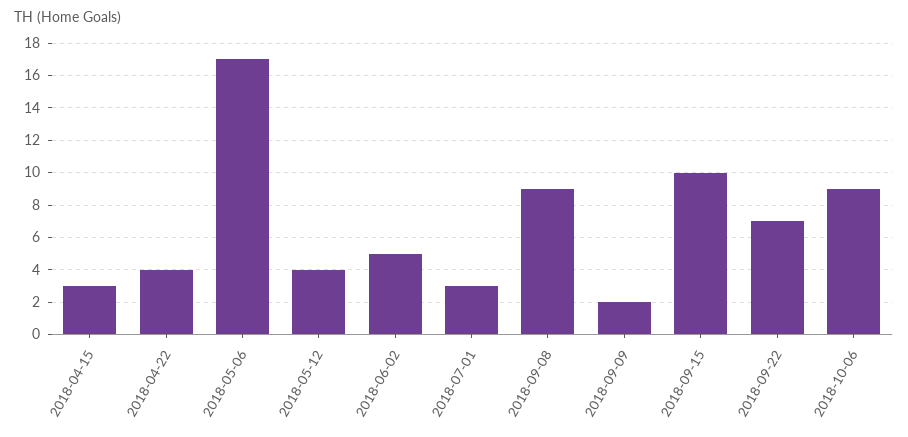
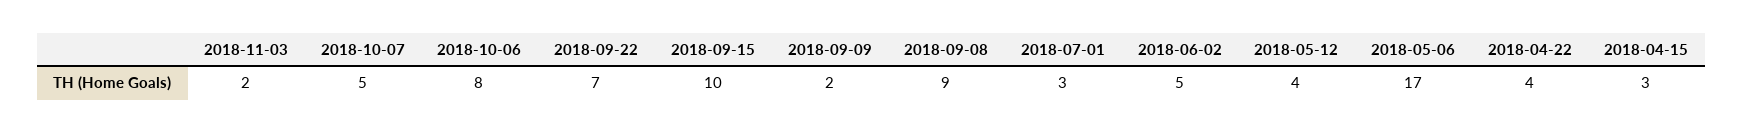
2018-10-06: 9 -> 8
2018-11-03: none -> 2
2018-10-07: none -> 5

